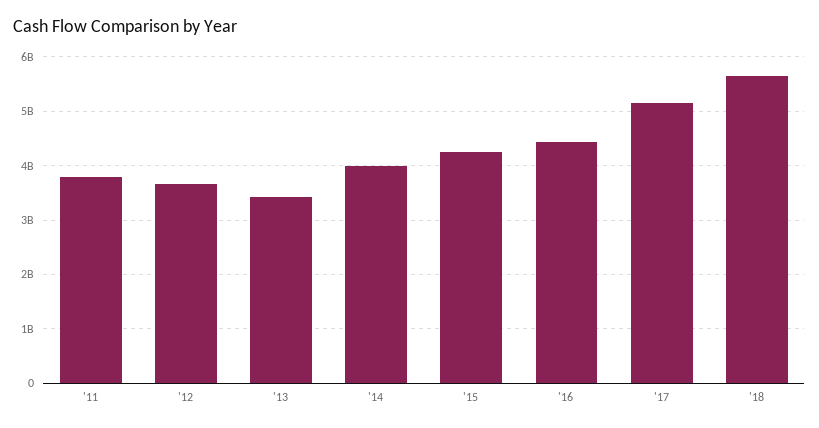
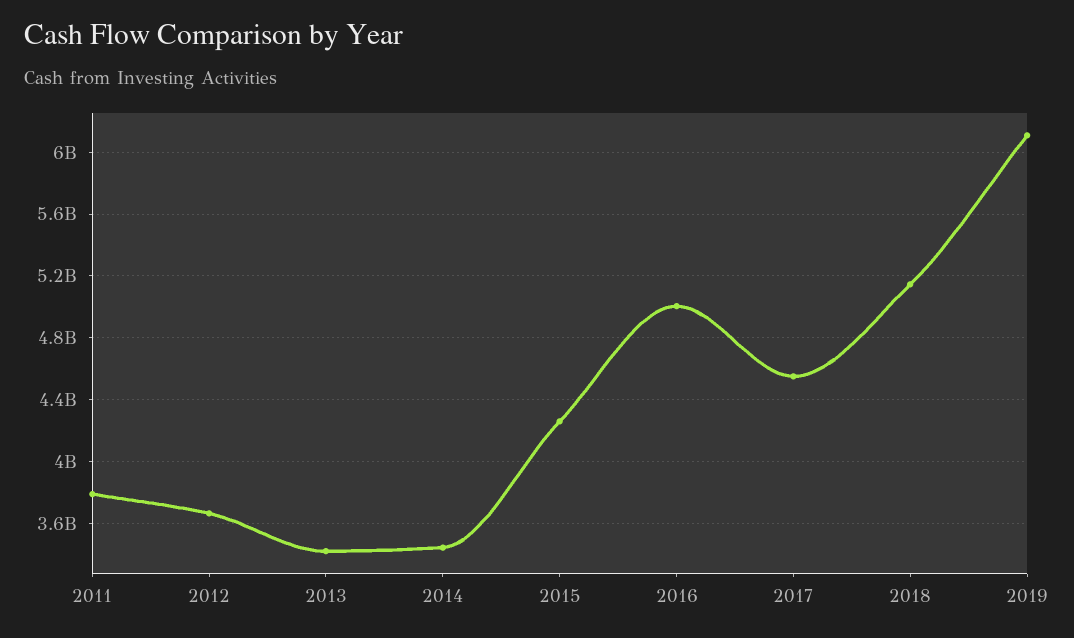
'14: 4000000000 -> 3450000000
'16: 4400000000 -> 5000000000
'17: 5200000000 -> 4550000000
'18: 5600000000 -> 5150000000
2019: none -> 6100000000

